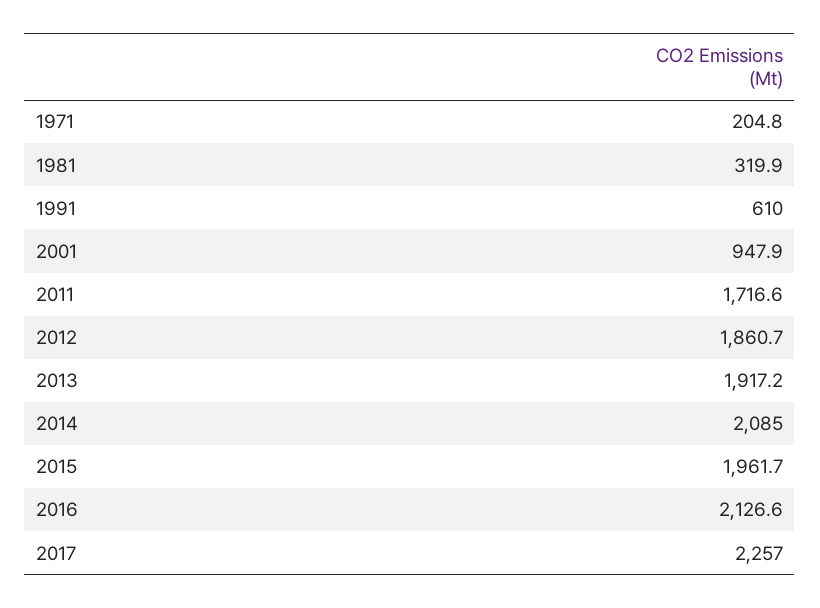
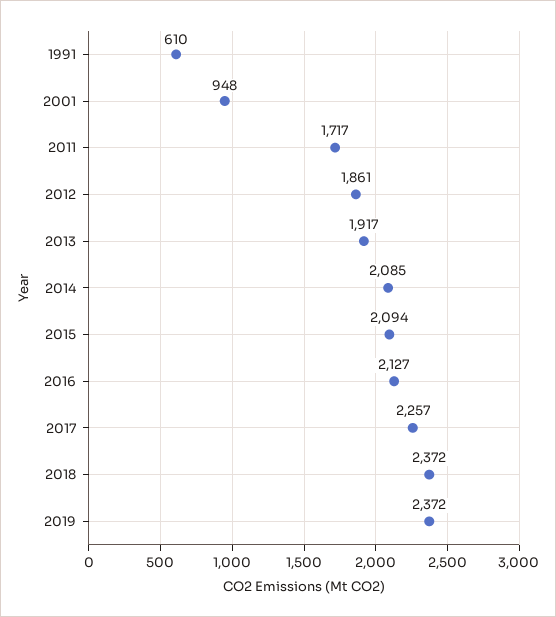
1971: 204.8 -> none
1981: 319.9 -> none
2015: 1961.7 -> 2094
2018: none -> 2372
2019: none -> 2372

